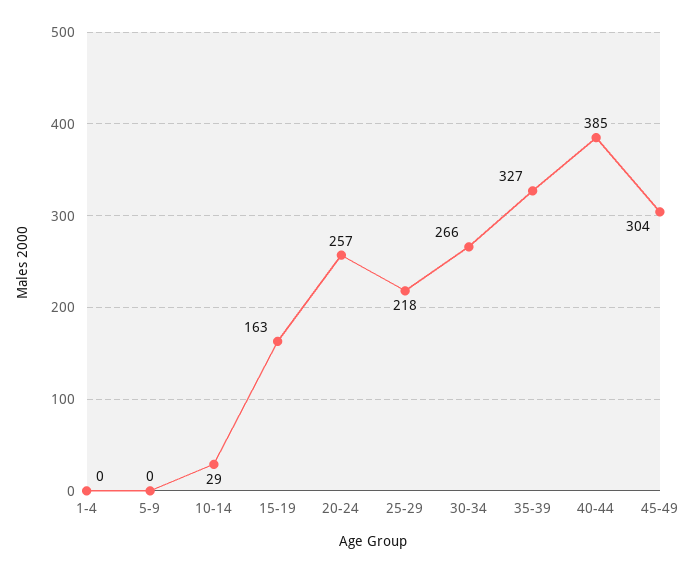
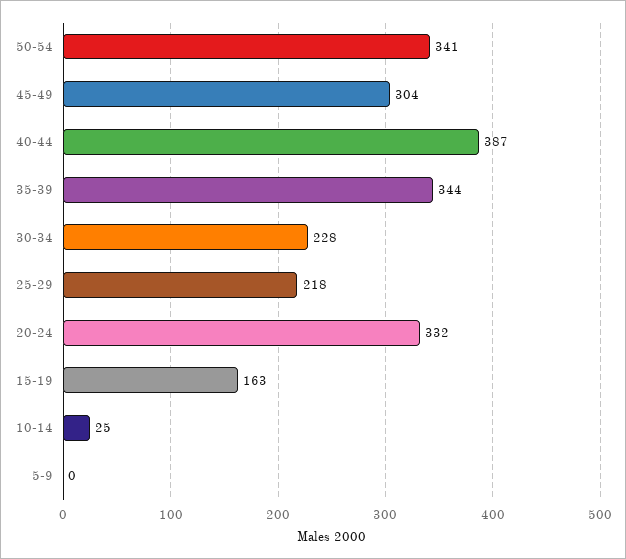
1-4: 0 -> none
10-14: 29 -> 25
20-24: 257 -> 332
30-34: 266 -> 228
35-39: 327 -> 344
40-44: 385 -> 387
50-54: none -> 341

